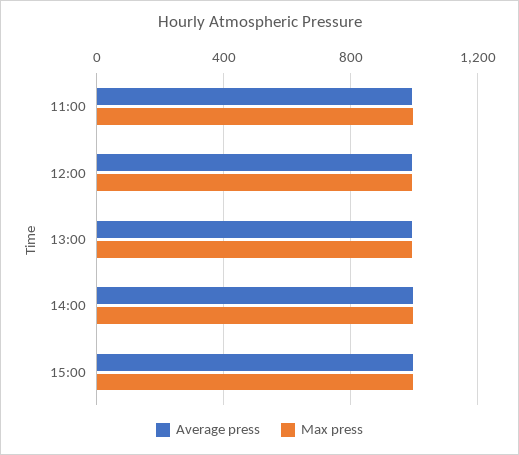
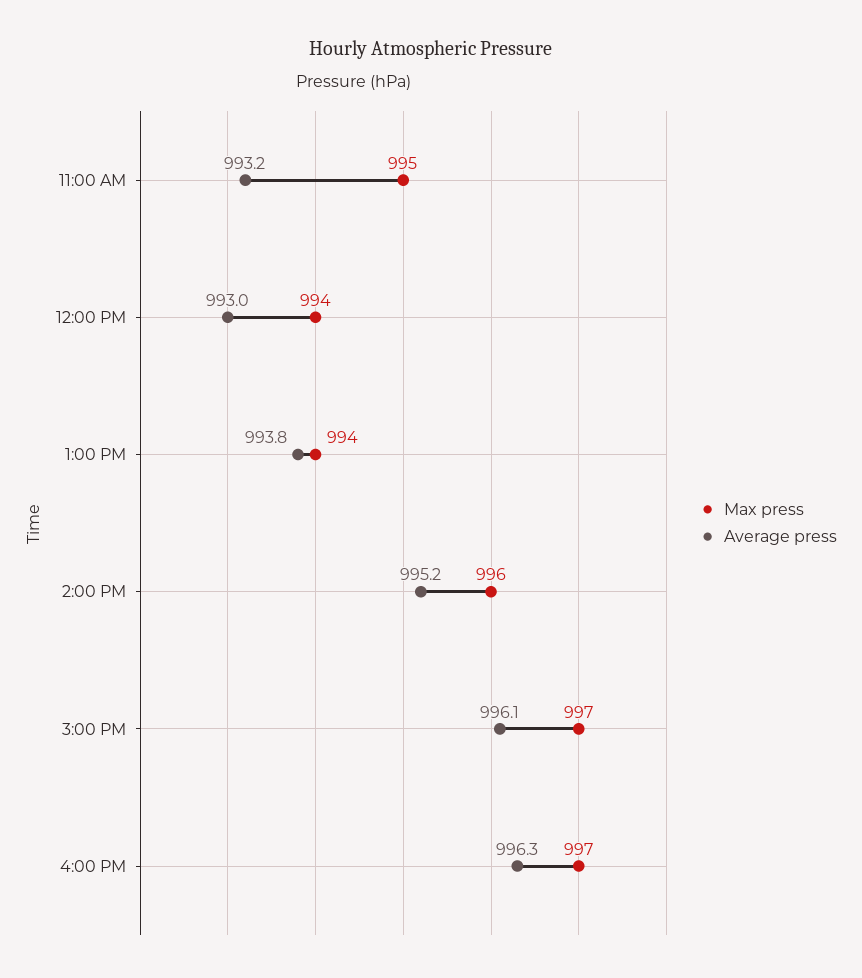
Max press, 4:00 PM: none -> 997
Average press, 4:00 PM: none -> 996.3

